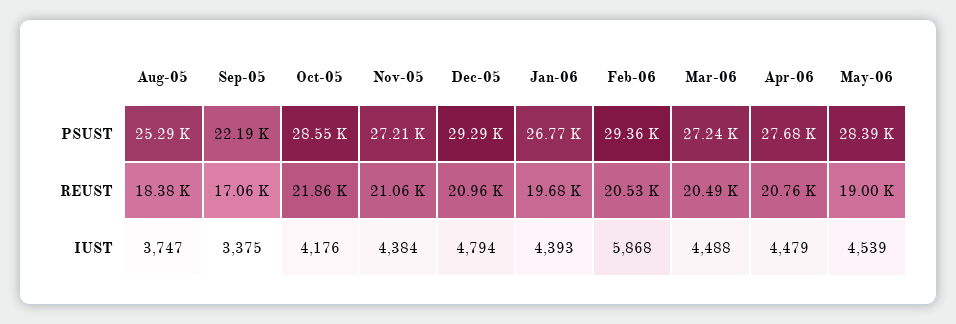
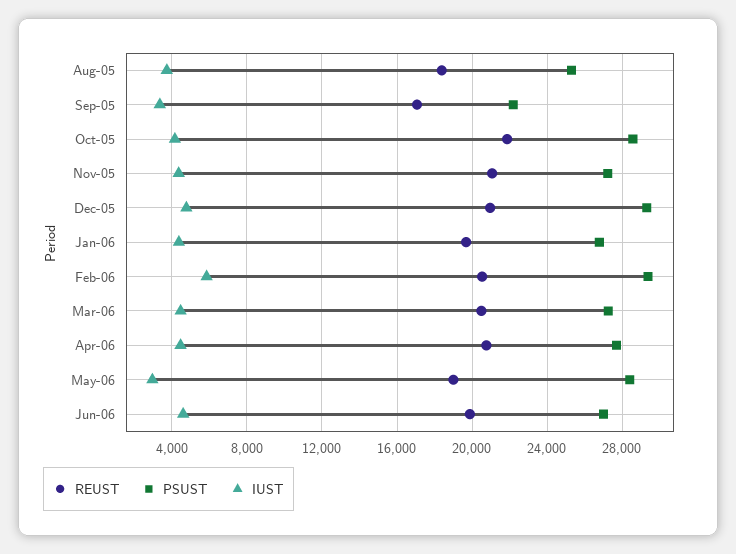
IUST, May-06: 4539 -> 3000
REUST, Jun-06: none -> 20000
PSUST, Jun-06: none -> 27000
IUST, Jun-06: none -> 4500

